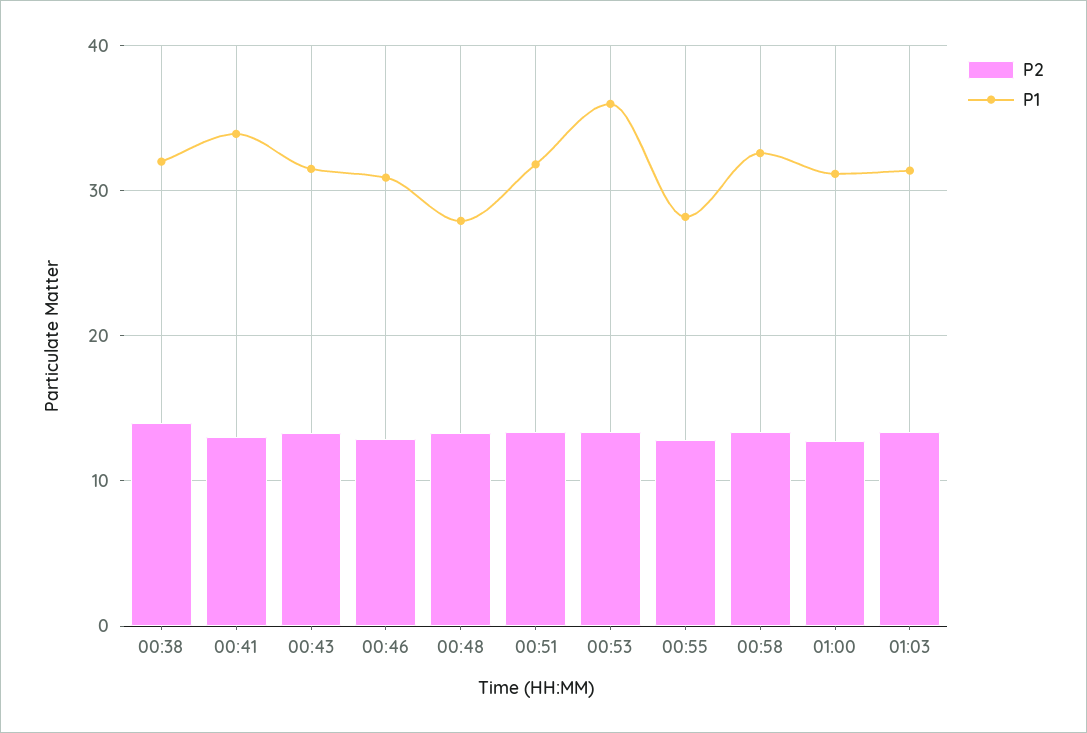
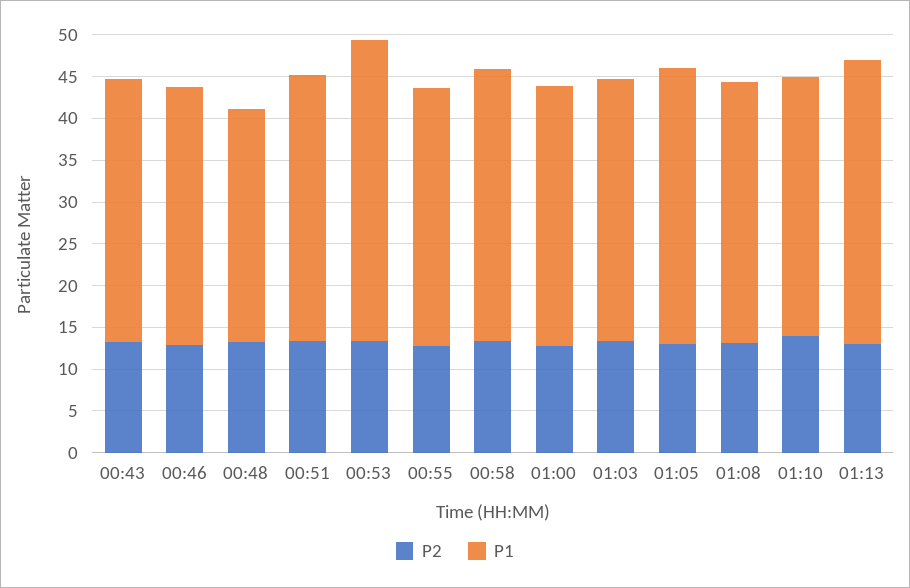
P2, 00:38: 14 -> none
P1, 00:38: 32 -> none
P2, 00:41: 13 -> none
P1, 00:41: 34 -> none
P1, 00:55: 28 -> 31
P2, 01:05: none -> 13
P1, 01:05: none -> 33
P2, 01:08: none -> 13
P1, 01:08: none -> 31
P2, 01:10: none -> 14
P1, 01:10: none -> 31
P2, 01:13: none -> 13
P1, 01:13: none -> 34

